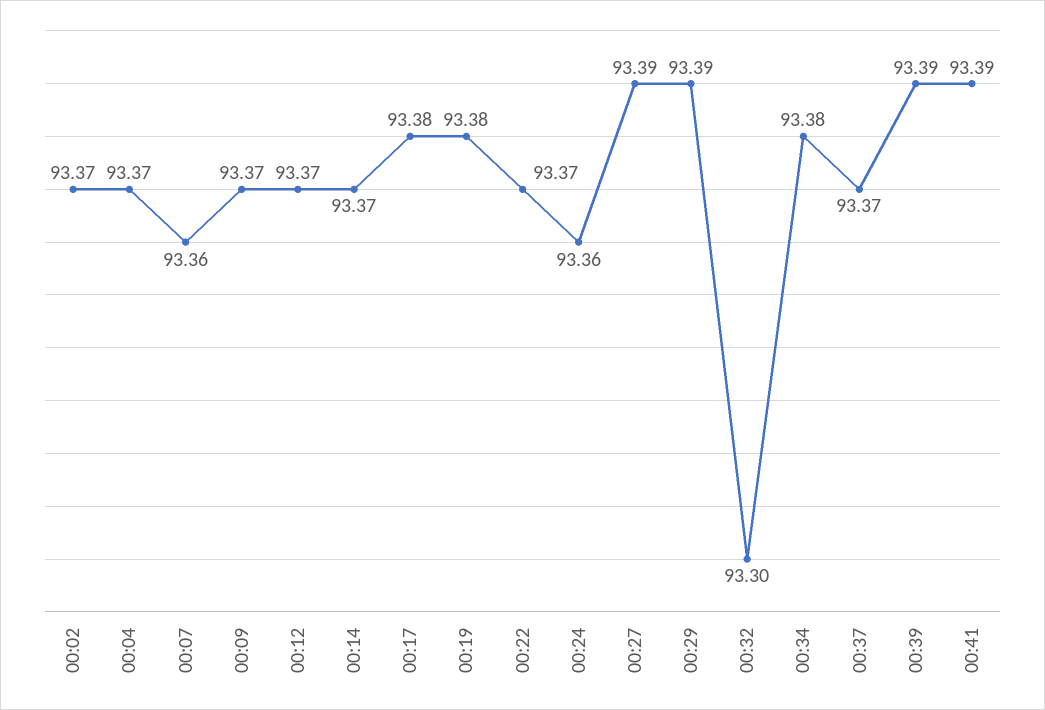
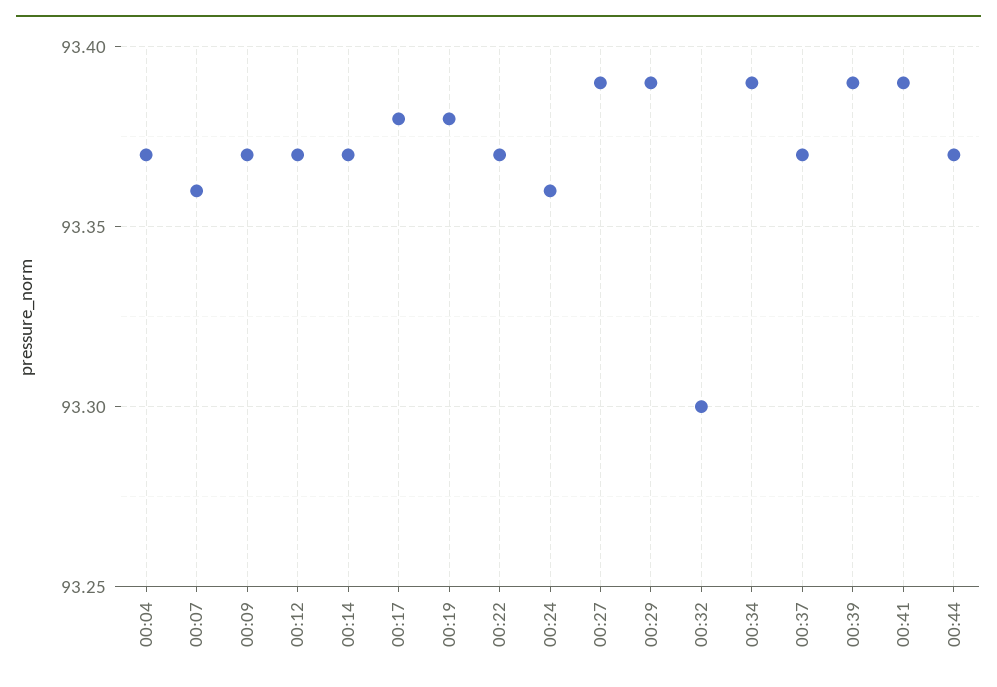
00:02: 93.37 -> none
00:34: 93.38 -> 93.39
00:44: none -> 93.37

